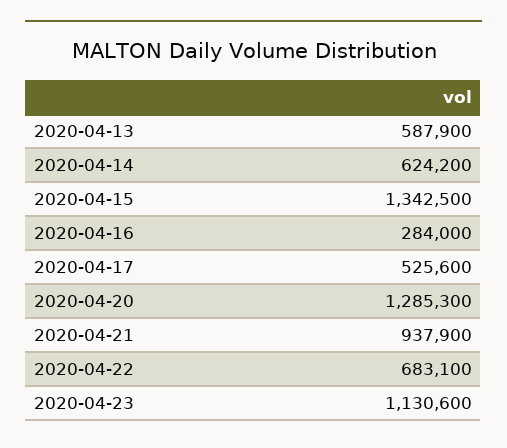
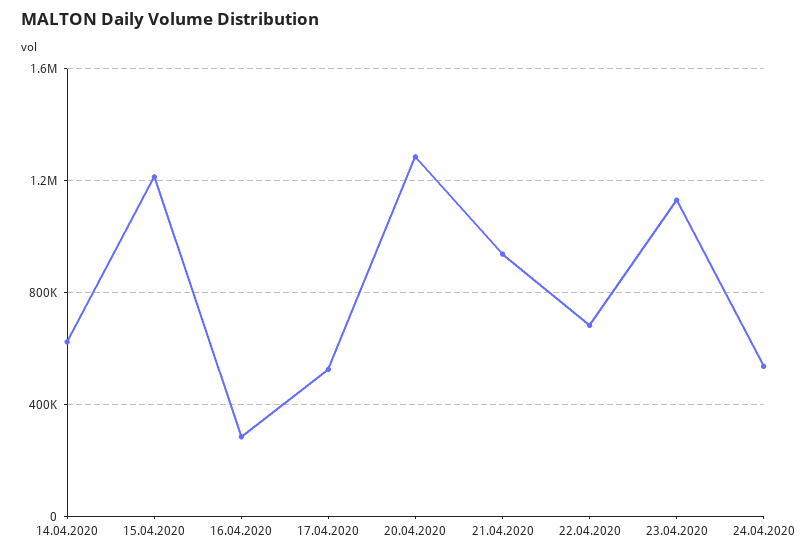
2020-04-13: 587900 -> none
2020-04-15: 1342500 -> 1200000
24.04.2020: none -> 550000

